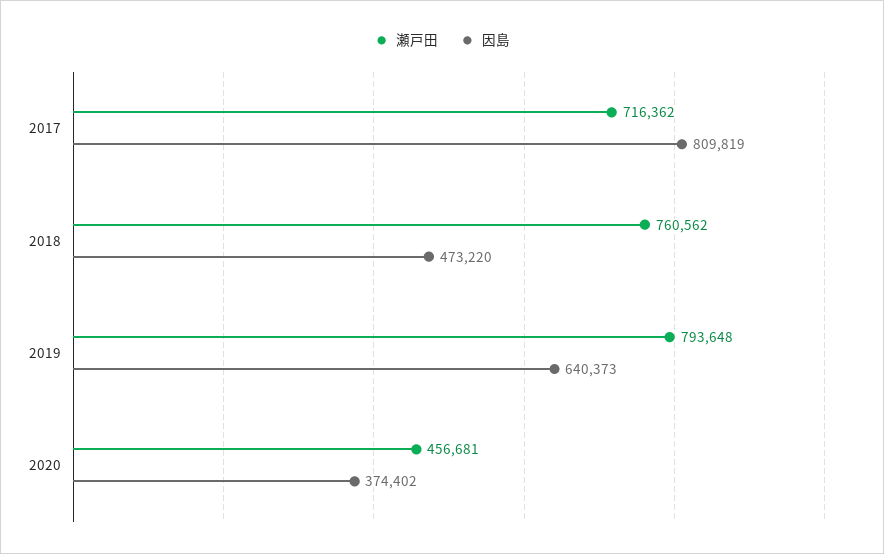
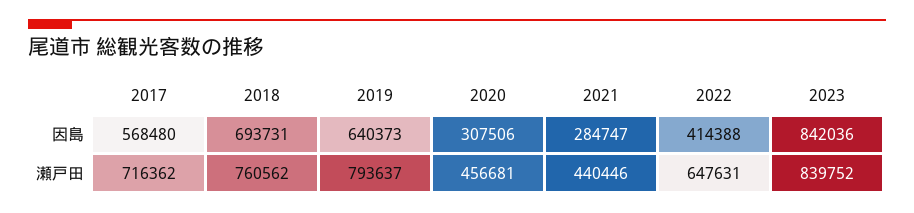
因島, 2017: 809819 -> 568480
因島, 2018: 473220 -> 693731
瀬戸田, 2019: 793648 -> 793637
因島, 2020: 374402 -> 307506
因島, 2021: none -> 284747
因島, 2022: none -> 414388
因島, 2023: none -> 842036
瀬戸田, 2021: none -> 440446
瀬戸田, 2022: none -> 647631
瀬戸田, 2023: none -> 839752

